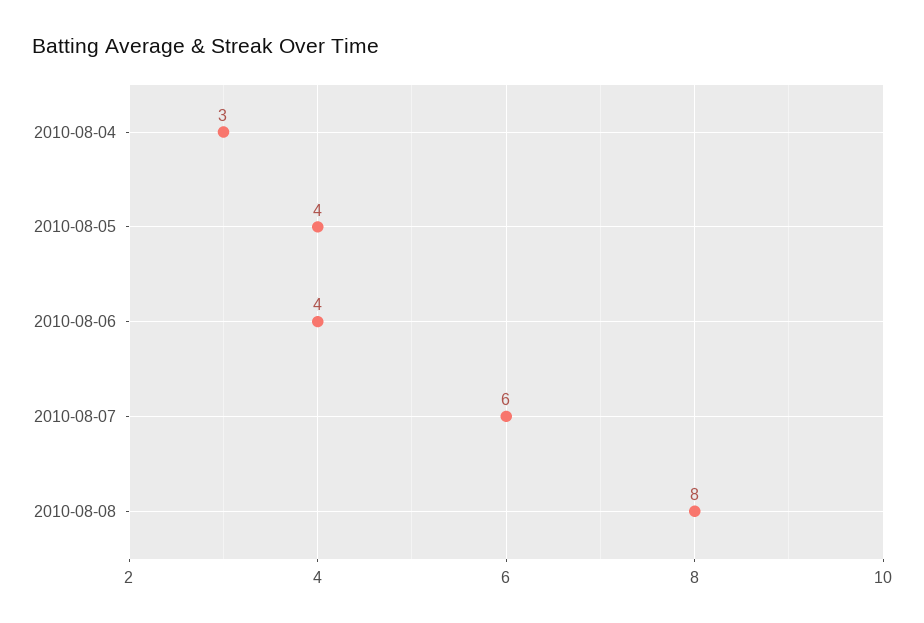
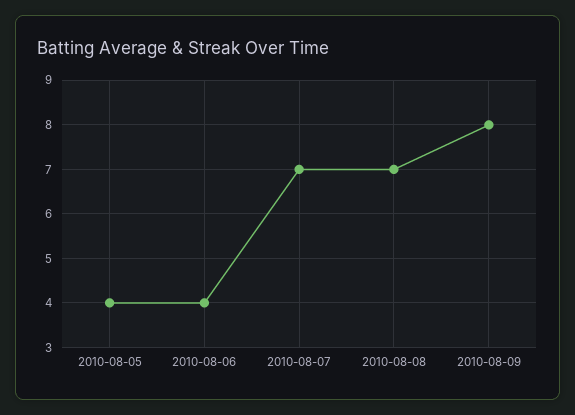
2010-08-04: 3 -> none
2010-08-07: 6 -> 7
2010-08-08: 8 -> 7
2010-08-09: none -> 8

